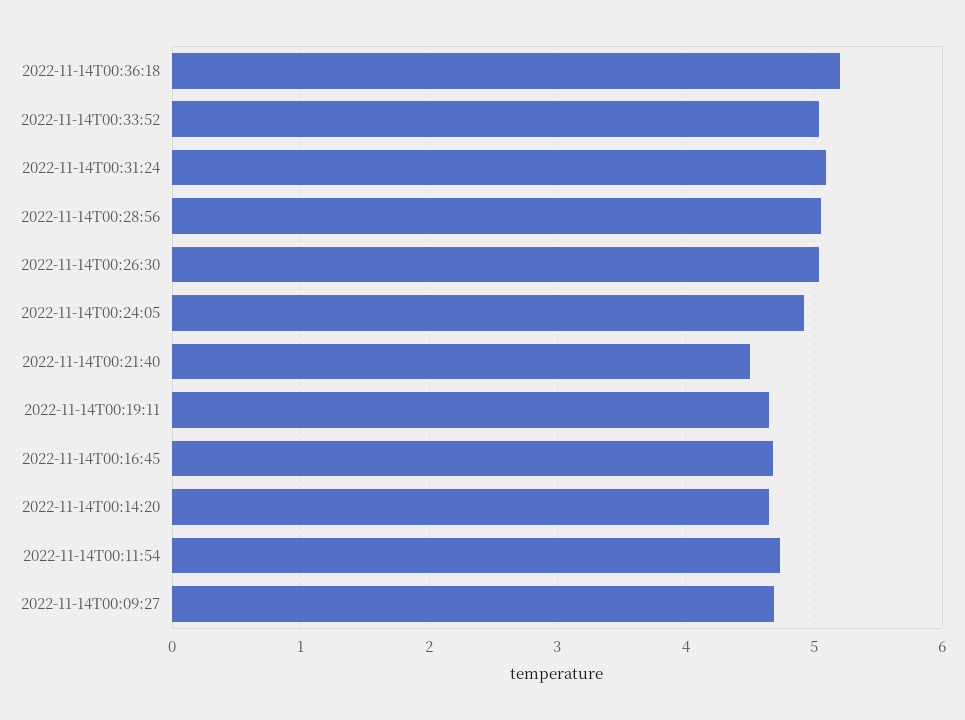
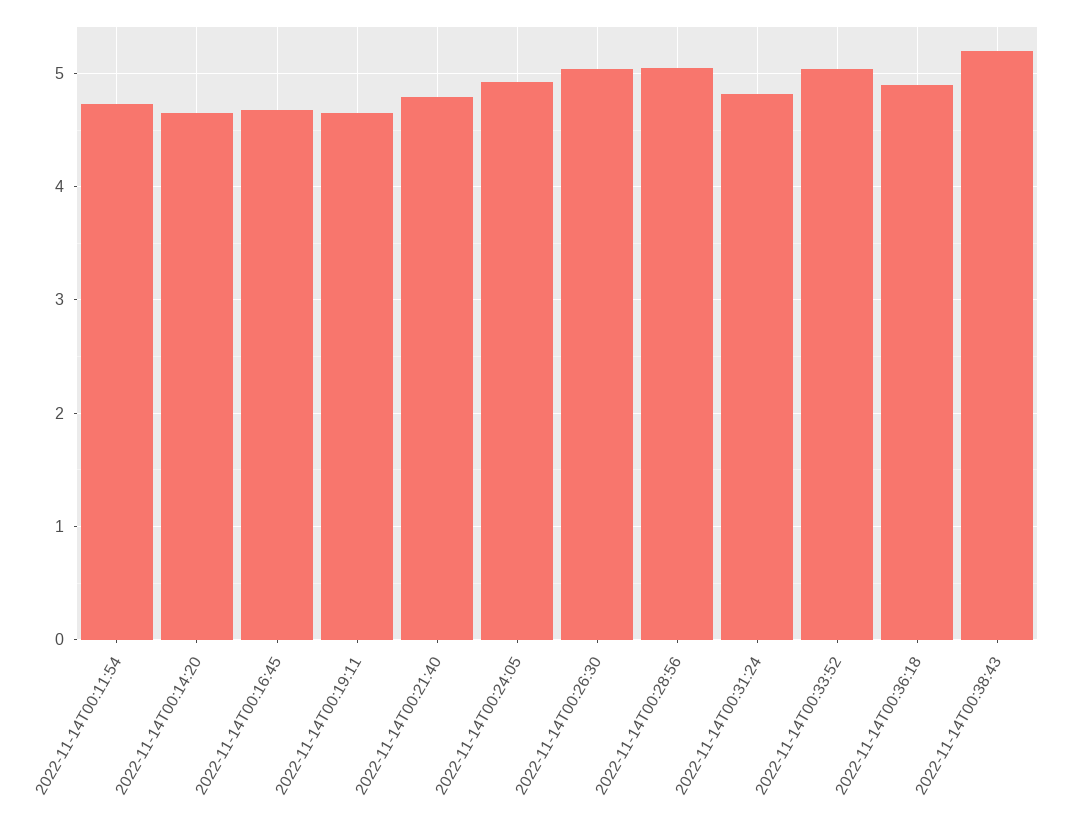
2022-11-14T00:36:18: 5.2 -> 4.9
2022-11-14T00:31:24: 5.1 -> 4.8
2022-11-14T00:21:40: 4.5 -> 4.8
2022-11-14T00:09:27: 4.7 -> none
2022-11-14T00:38:43: none -> 5.2

